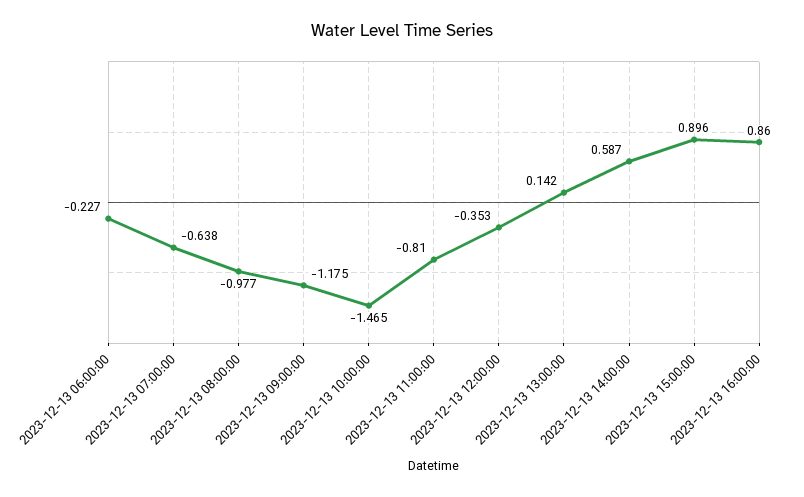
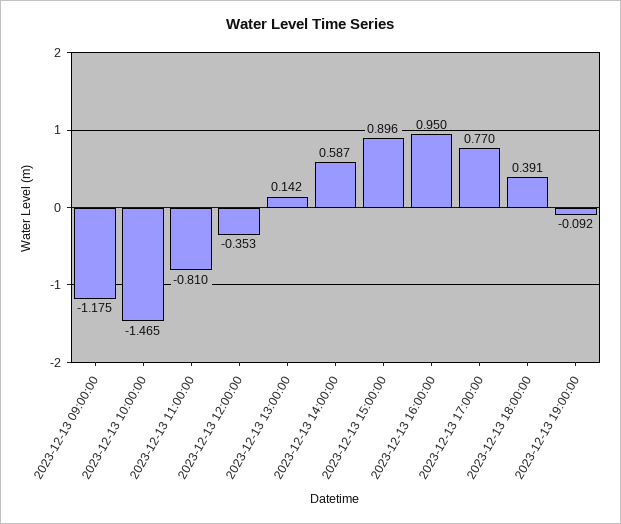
2023-12-13 06:00:00: -0.227 -> none
2023-12-13 07:00:00: -0.638 -> none
2023-12-13 08:00:00: -0.977 -> none
2023-12-13 16:00:00: 0.86 -> 0.95
2023-12-13 17:00:00: none -> 0.77
2023-12-13 18:00:00: none -> 0.391
2023-12-13 19:00:00: none -> -0.092

